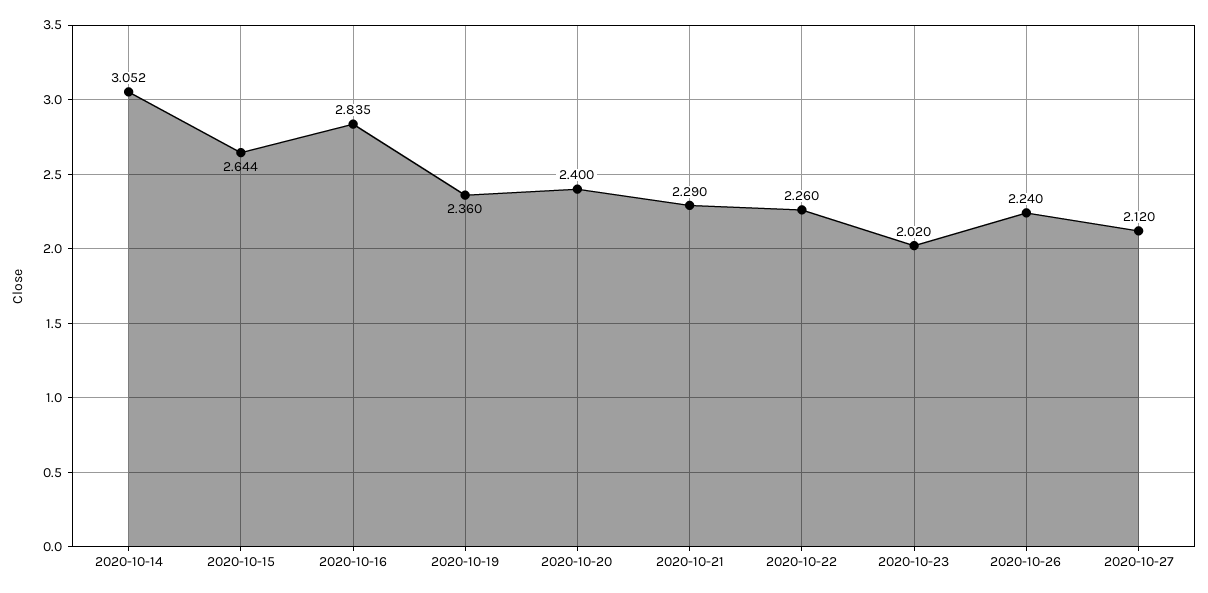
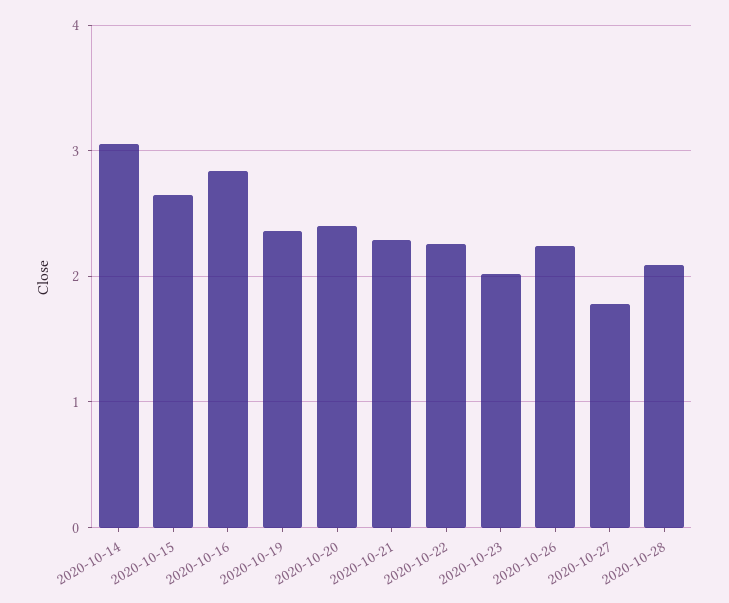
2020-10-27: 2.12 -> 1.8
2020-10-28: none -> 2.1

